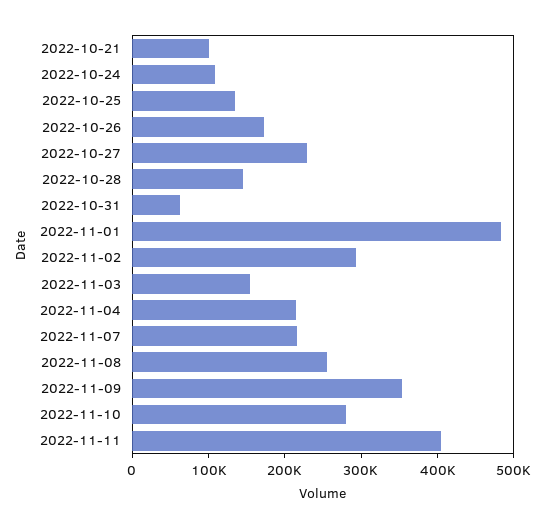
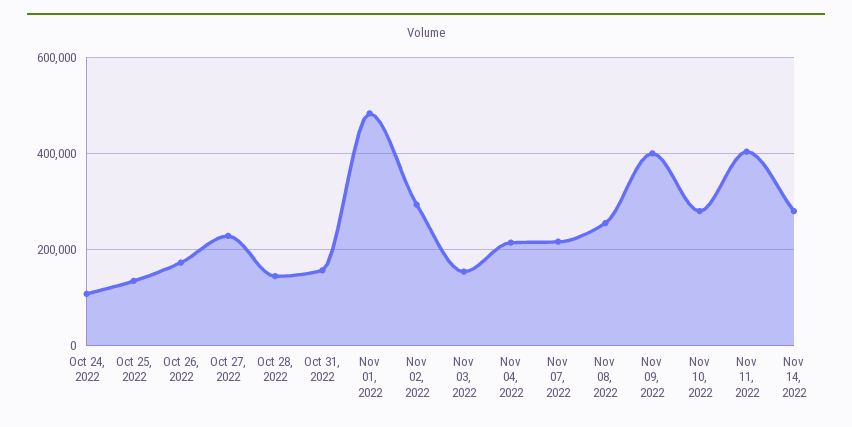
2022-10-21: 100000 -> none
2022-10-31: 60000 -> 160000
2022-11-09: 360000 -> 400000
Nov 14, 2022: none -> 280000

